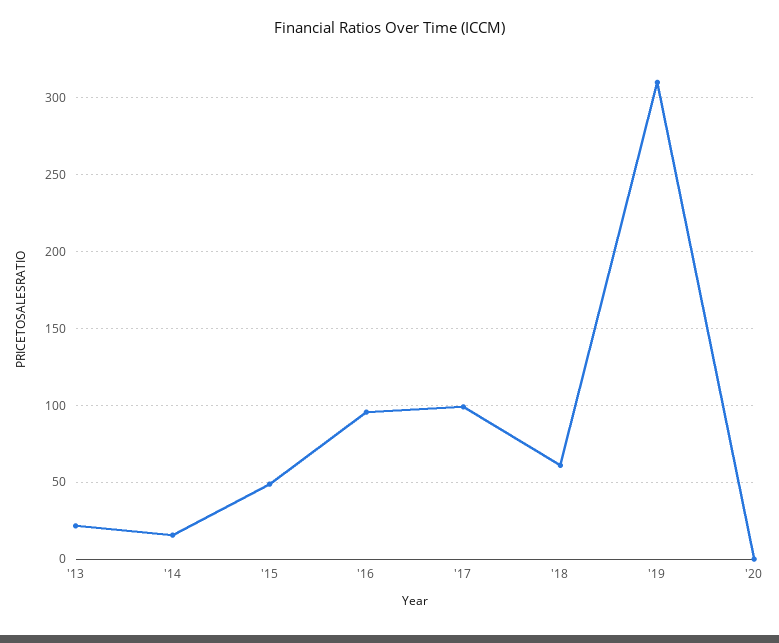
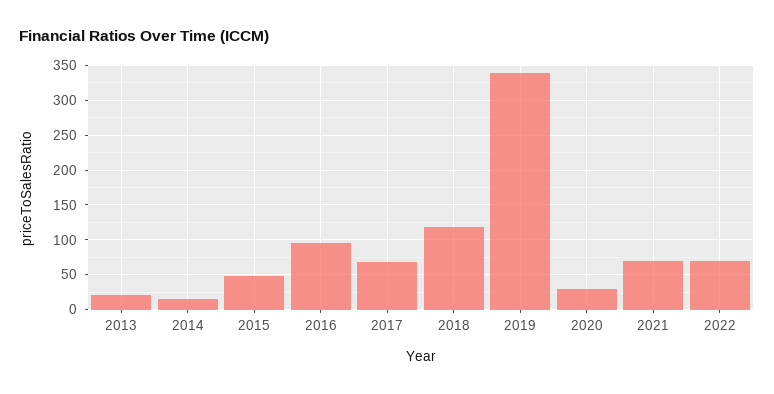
'17: 100 -> 70
'18: 60 -> 120
'19: 310 -> 340
'20: 0 -> 30
2021: none -> 70
2022: none -> 70

